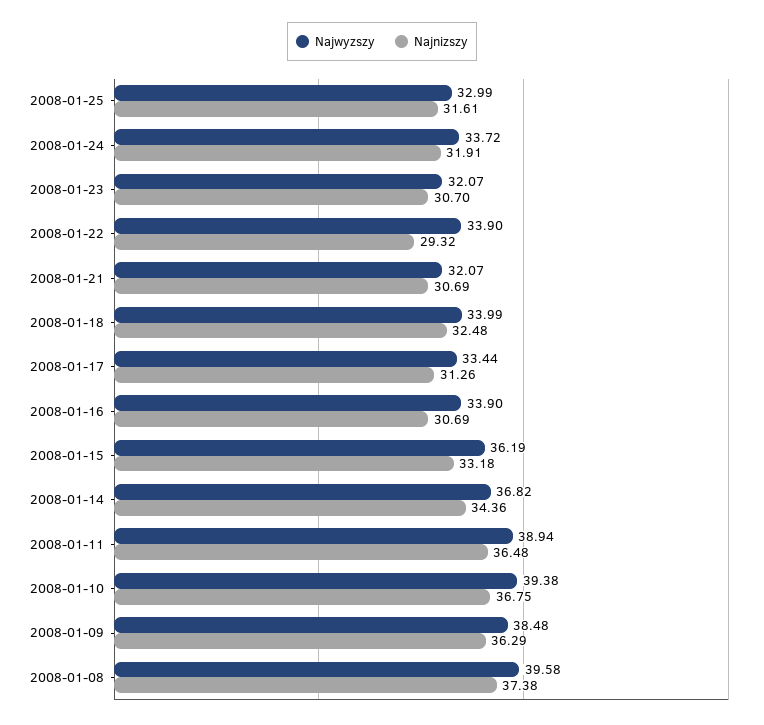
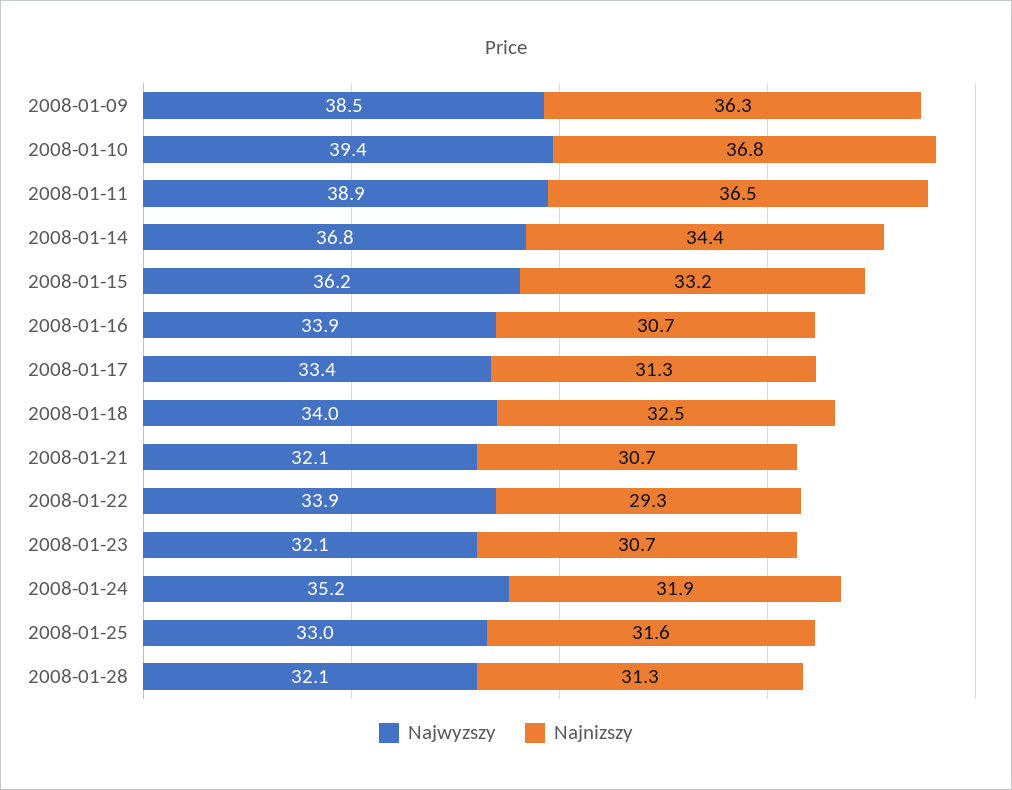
Najwyzszy, 2008-01-24: 33.72 -> 35.2
Najwyzszy, 2008-01-08: 39.58 -> none
Najnizszy, 2008-01-08: 37.38 -> none
Najwyzszy, 2008-01-28: none -> 32.1
Najnizszy, 2008-01-28: none -> 31.3

